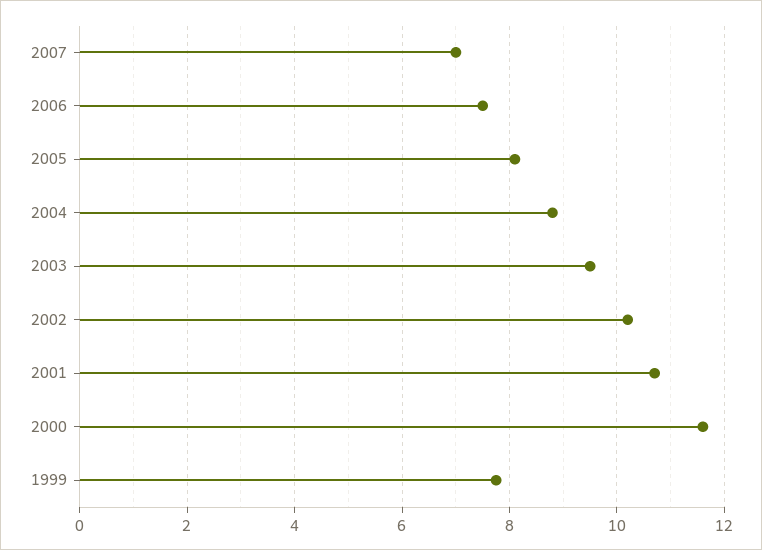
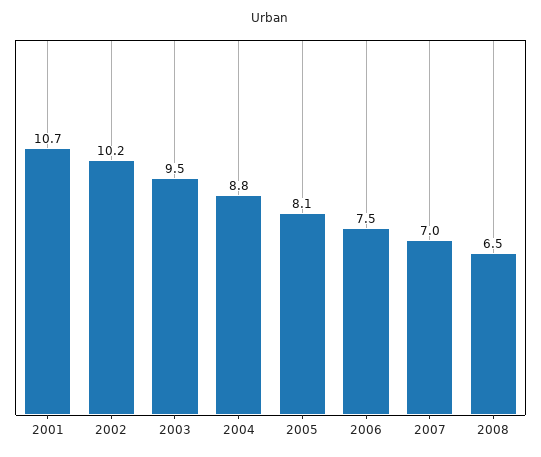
2000: 11.6 -> none
1999: 7.8 -> none
2008: none -> 6.5

